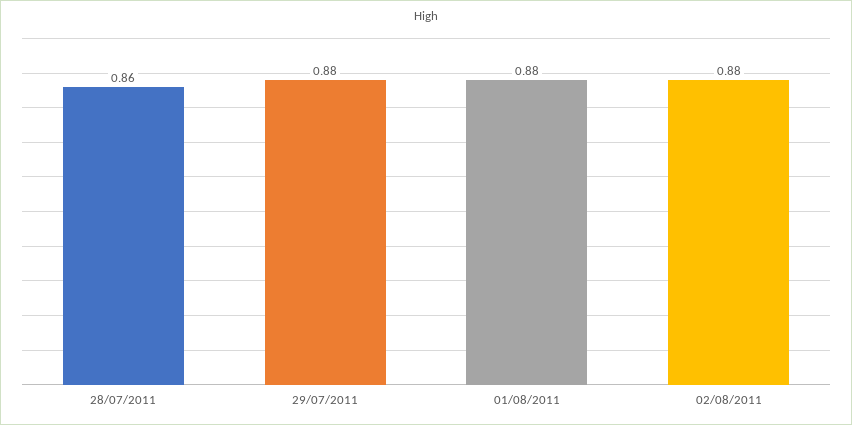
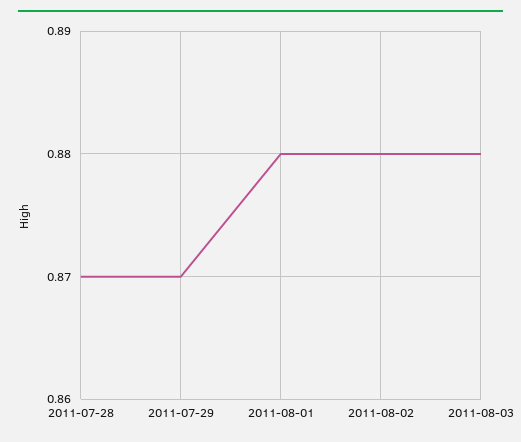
28/07/2011: 0.86 -> 0.87
29/07/2011: 0.88 -> 0.87
2011-08-03: none -> 0.88

